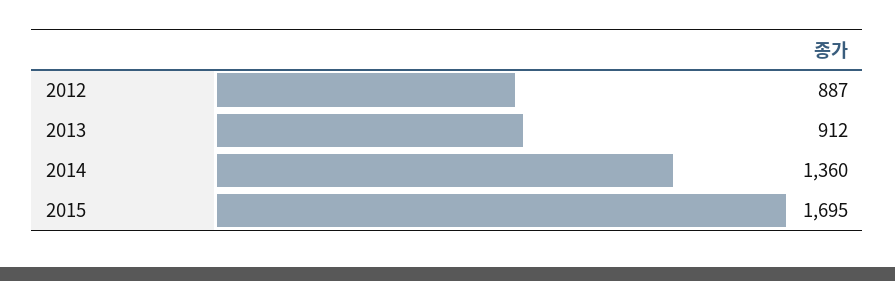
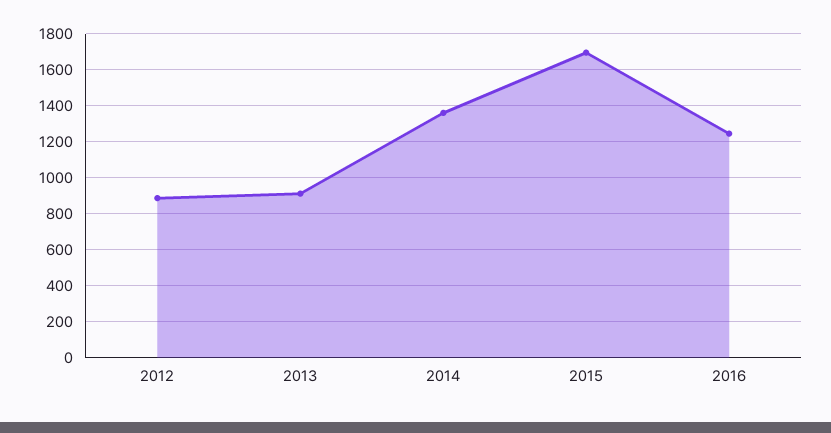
2016: none -> 1250

